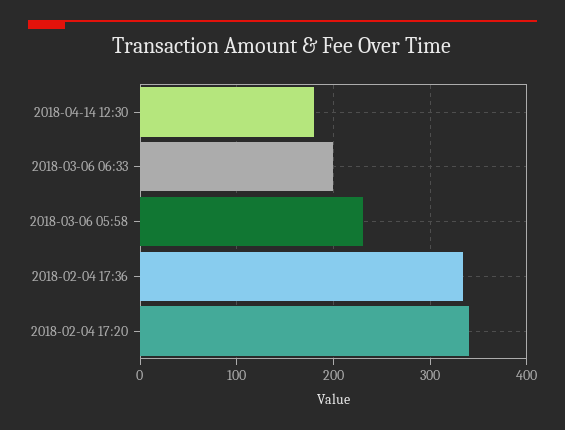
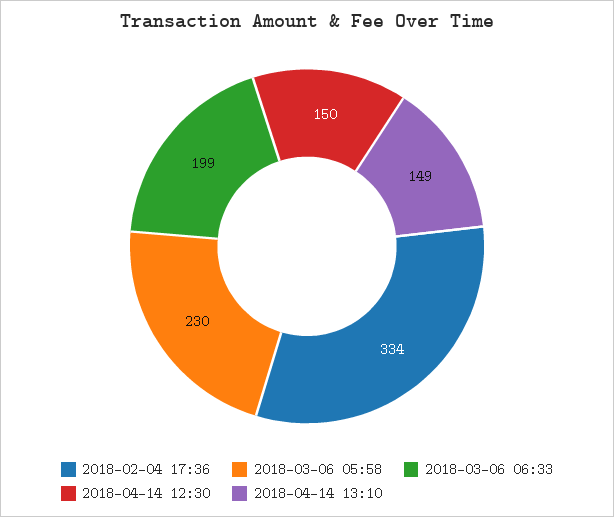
2018-04-14 12:30: 180 -> 150
2018-02-04 17:20: 340 -> none
2018-04-14 13:10: none -> 149

